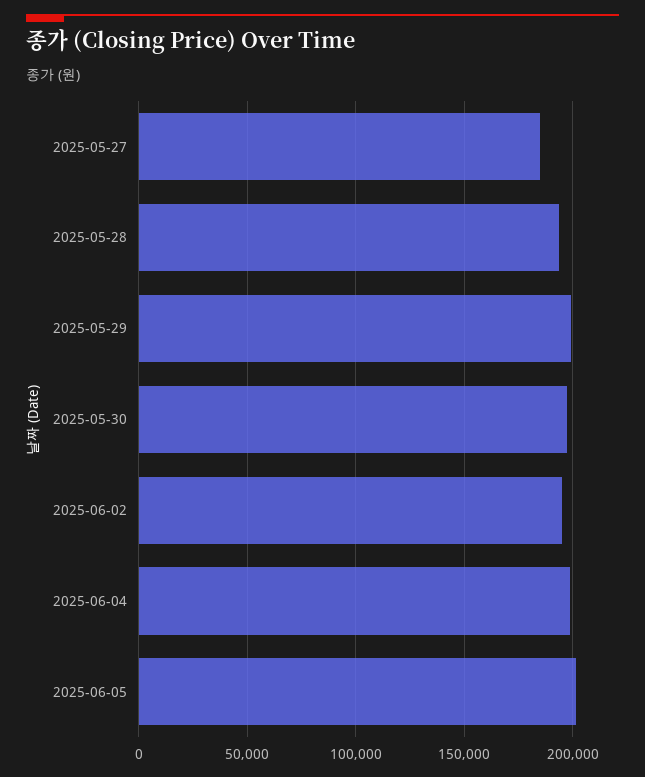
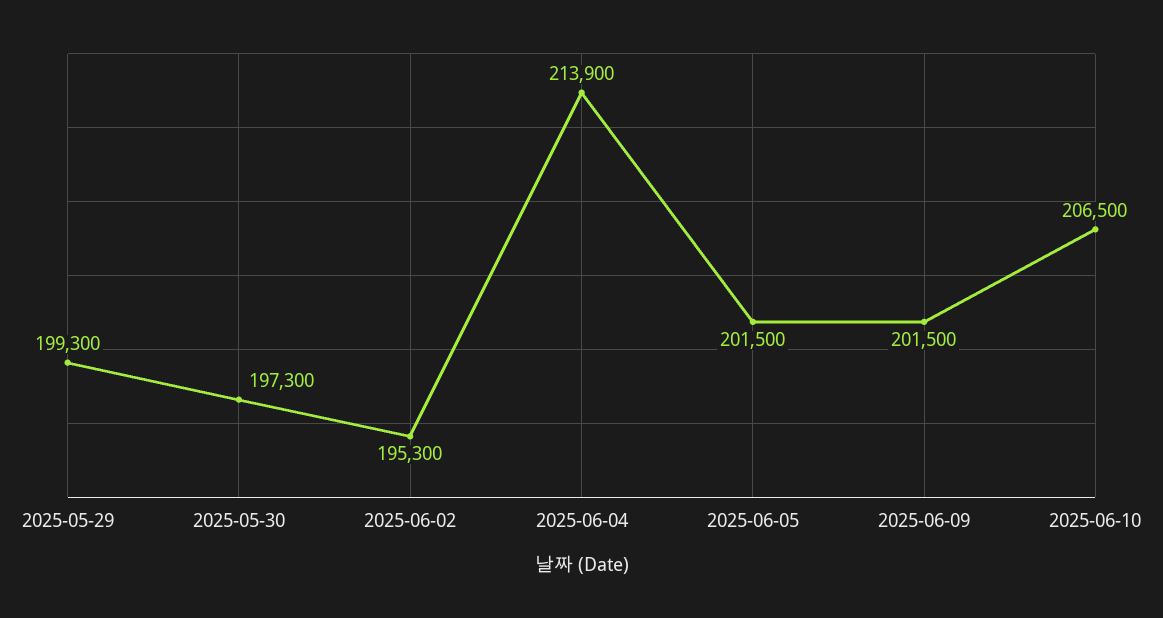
2025-05-27: 185000 -> none
2025-05-28: 195000 -> none
2025-06-04: 200000 -> 213900
2025-06-09: none -> 201500
2025-06-10: none -> 206500

